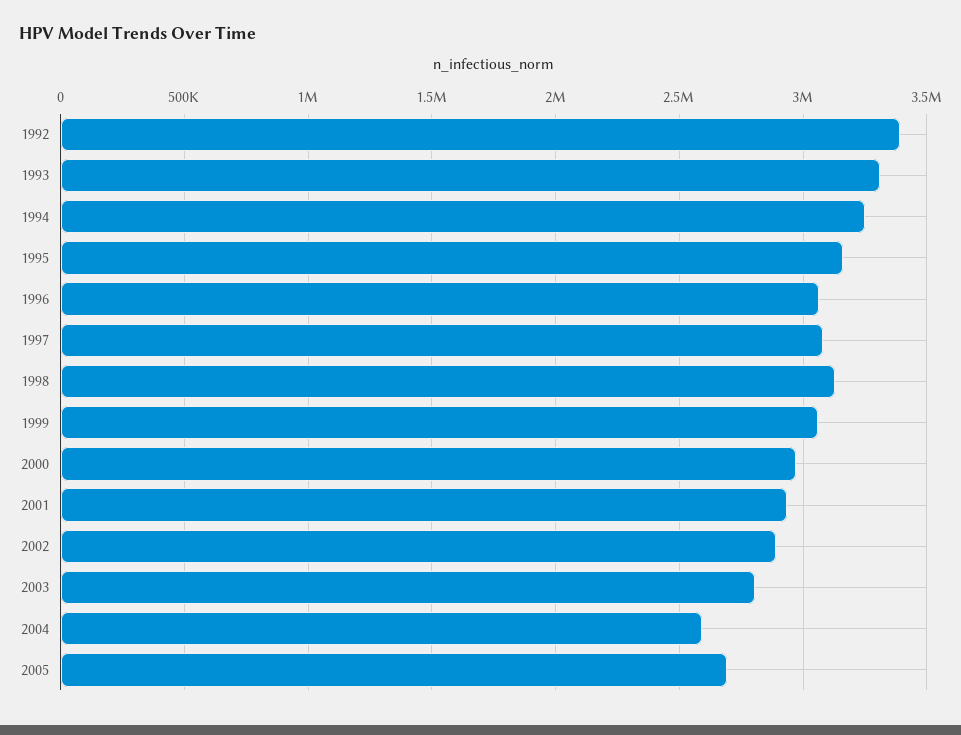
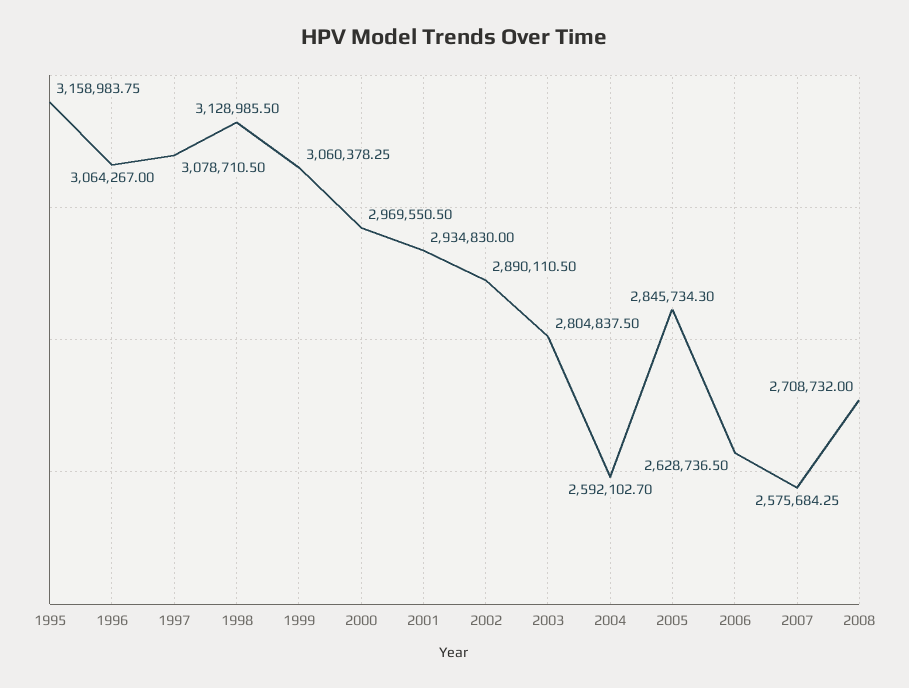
1992: 3400000 -> none
1993: 3300000 -> none
1994: 3250000 -> none
2005: 2700000 -> 2845734.3
2006: none -> 2628736.5
2007: none -> 2575684.25
2008: none -> 2708732

